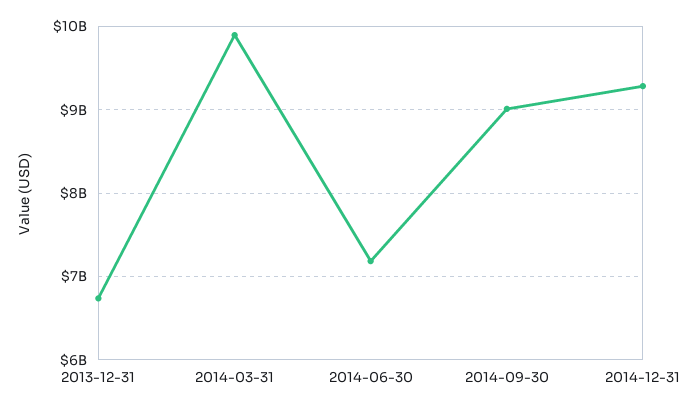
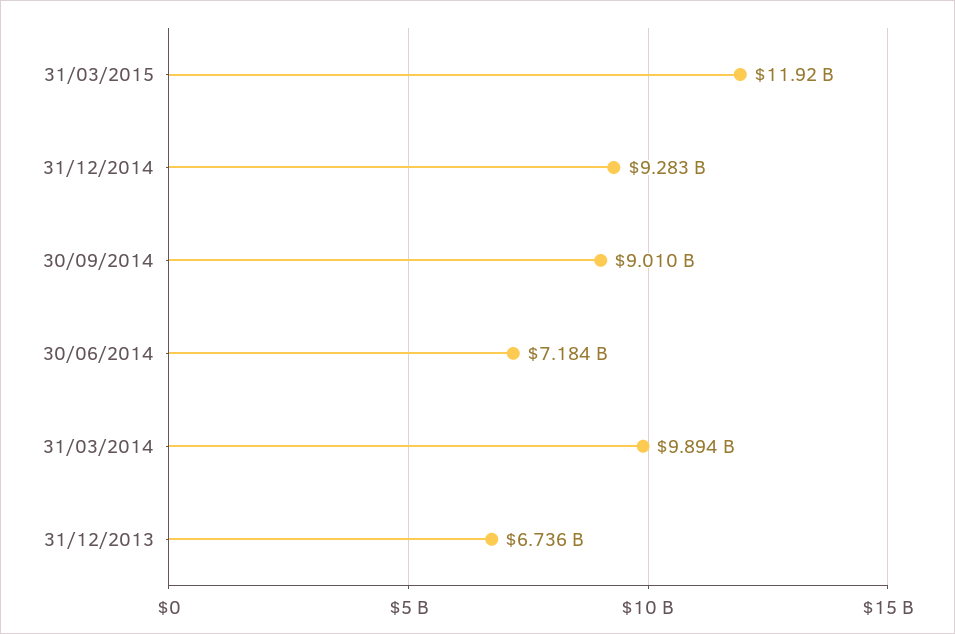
31/03/2015: none -> 11920000000

